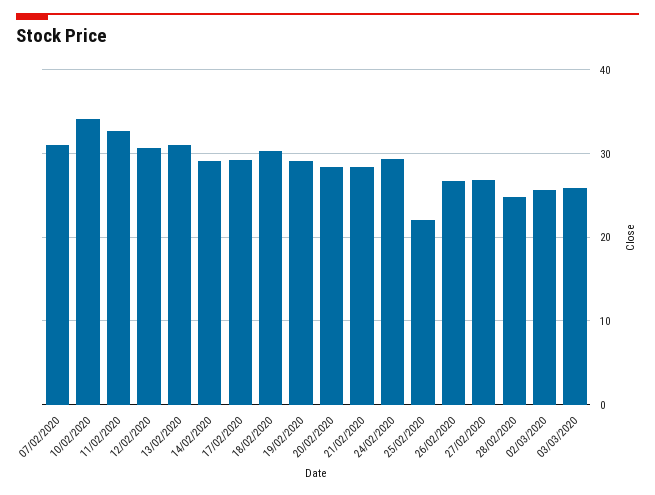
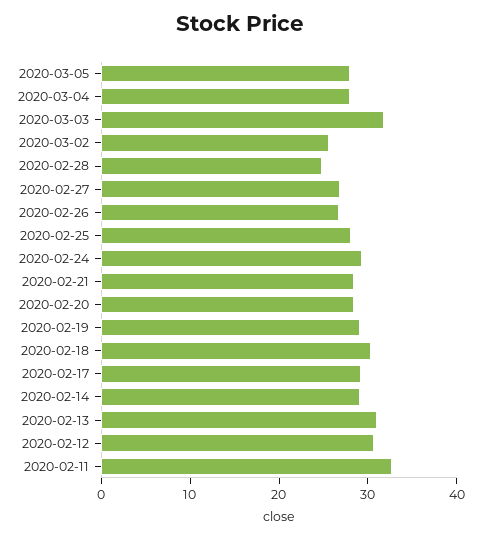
07/02/2020: 31 -> none
10/02/2020: 34 -> none
25/02/2020: 22 -> 28
03/03/2020: 26 -> 32
2020-03-05: none -> 28
2020-03-04: none -> 28

